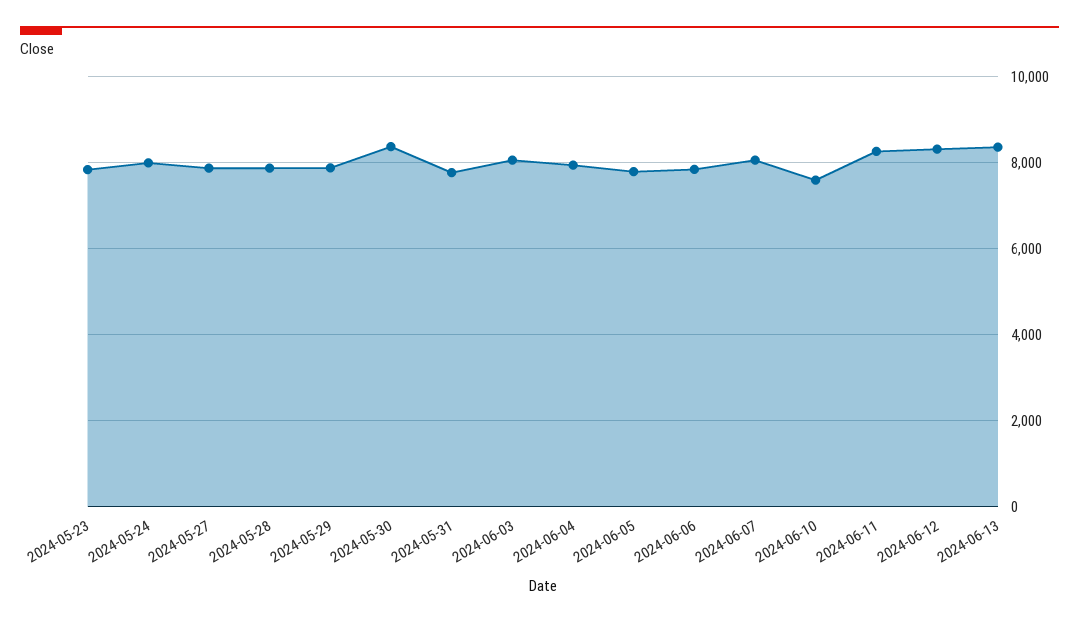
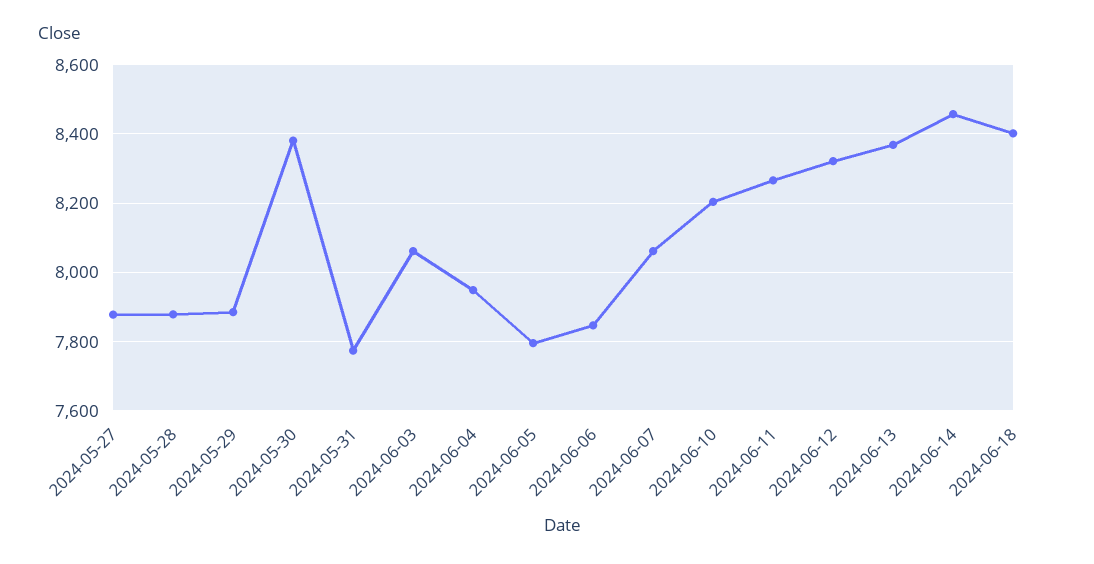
2024-05-23: 7800 -> none
2024-05-24: 8000 -> none
2024-06-10: 7600 -> 8200
2024-06-14: none -> 8460
2024-06-18: none -> 8400

